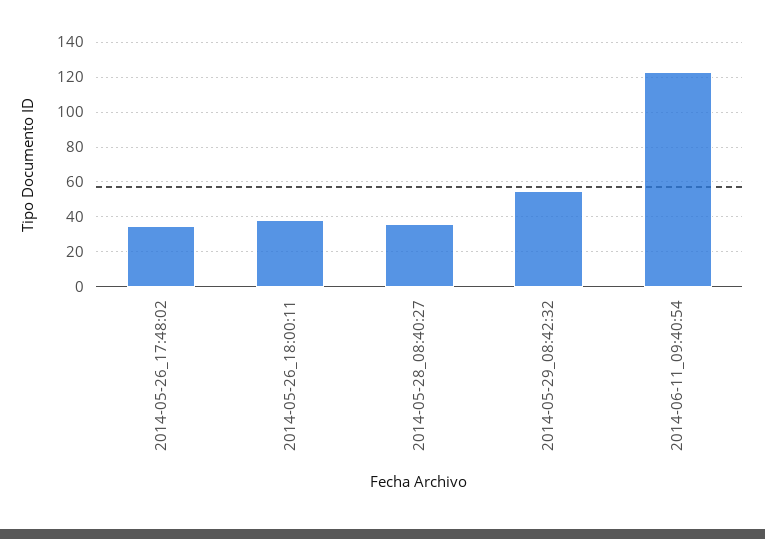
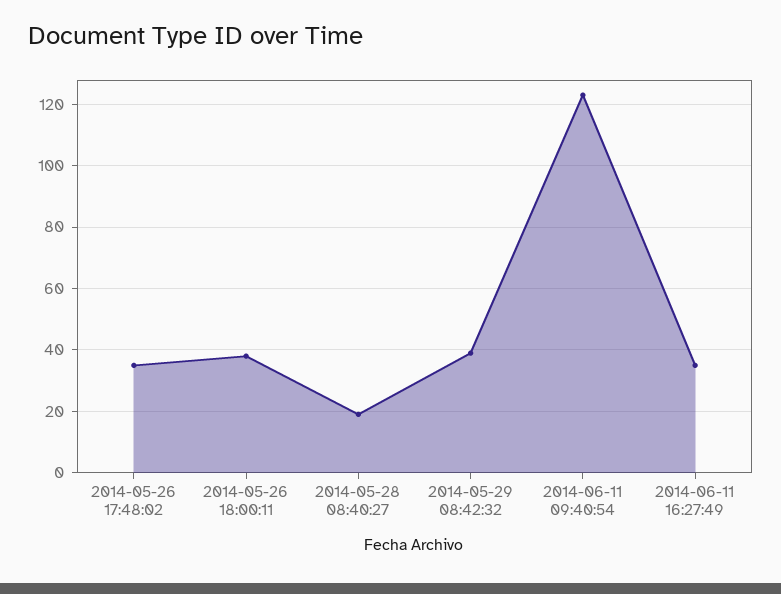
2014-05-28_08:40:27: 35 -> 20
2014-05-29_08:42:32: 55 -> 40
2014-06-11 16:27:49: none -> 35

